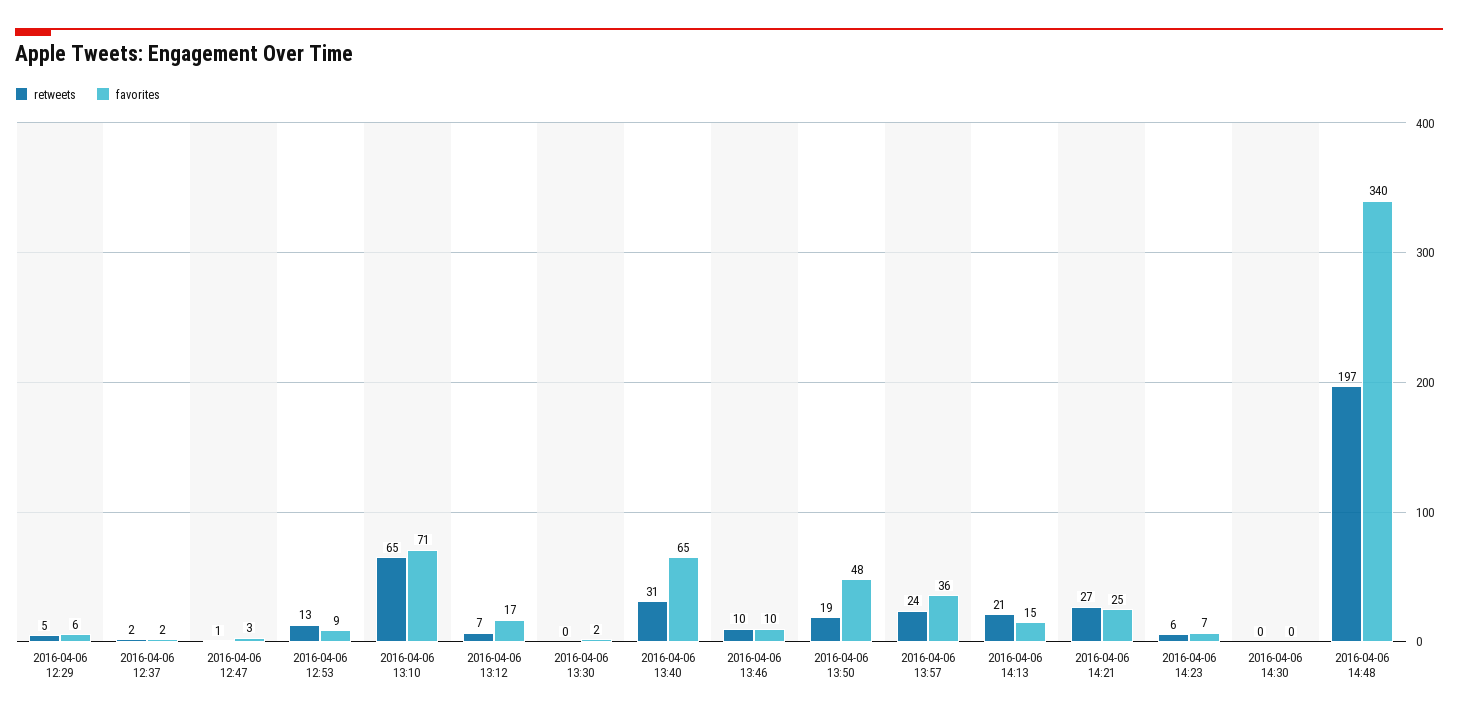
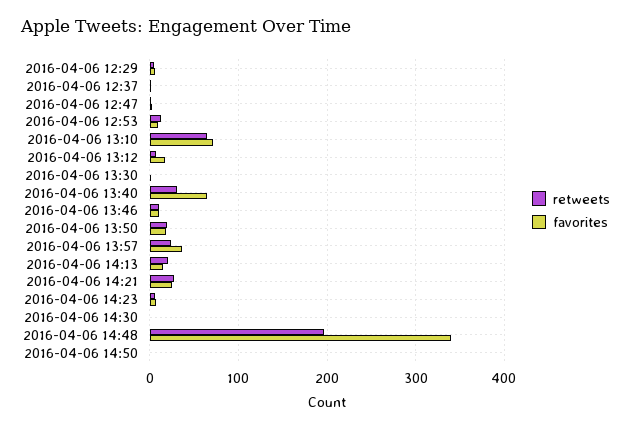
favorites, 2016-04-06 13:50: 48 -> 20
retweets, 2016-04-06 14:50: none -> 0
favorites, 2016-04-06 14:50: none -> 0

